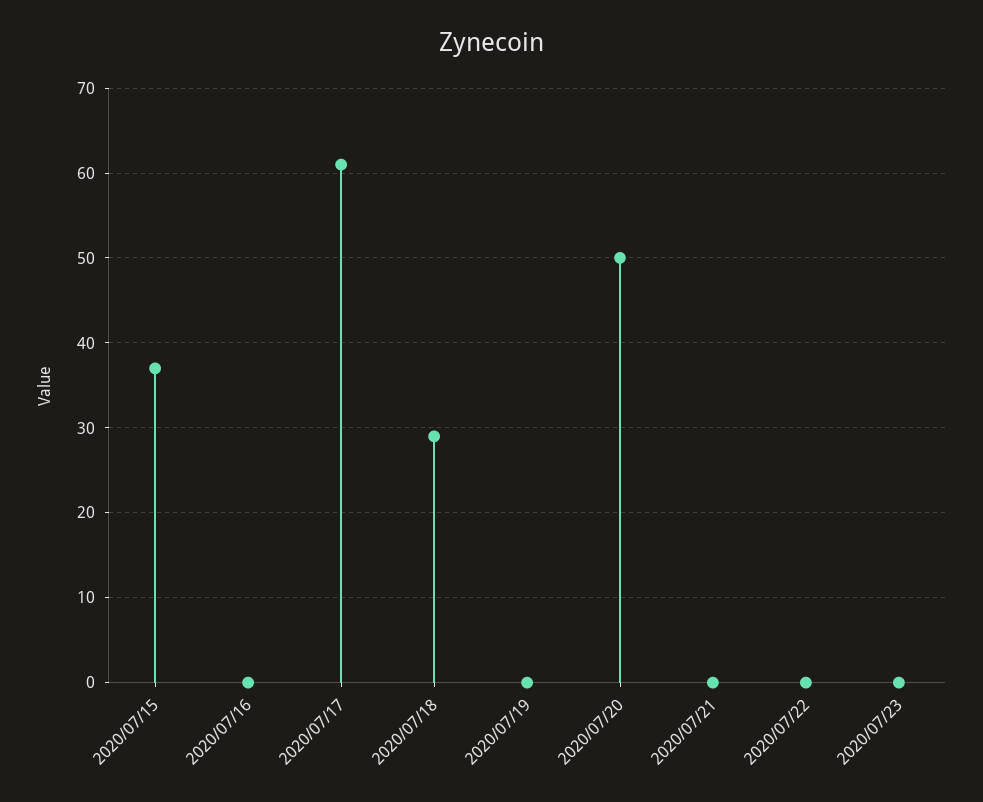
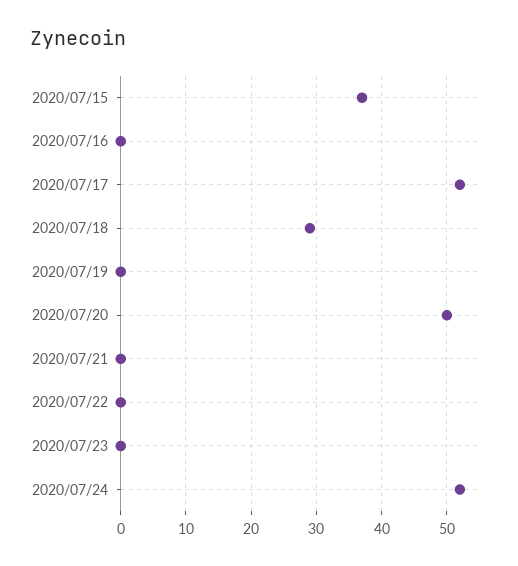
2020/07/17: 61 -> 52
2020/07/24: none -> 52

